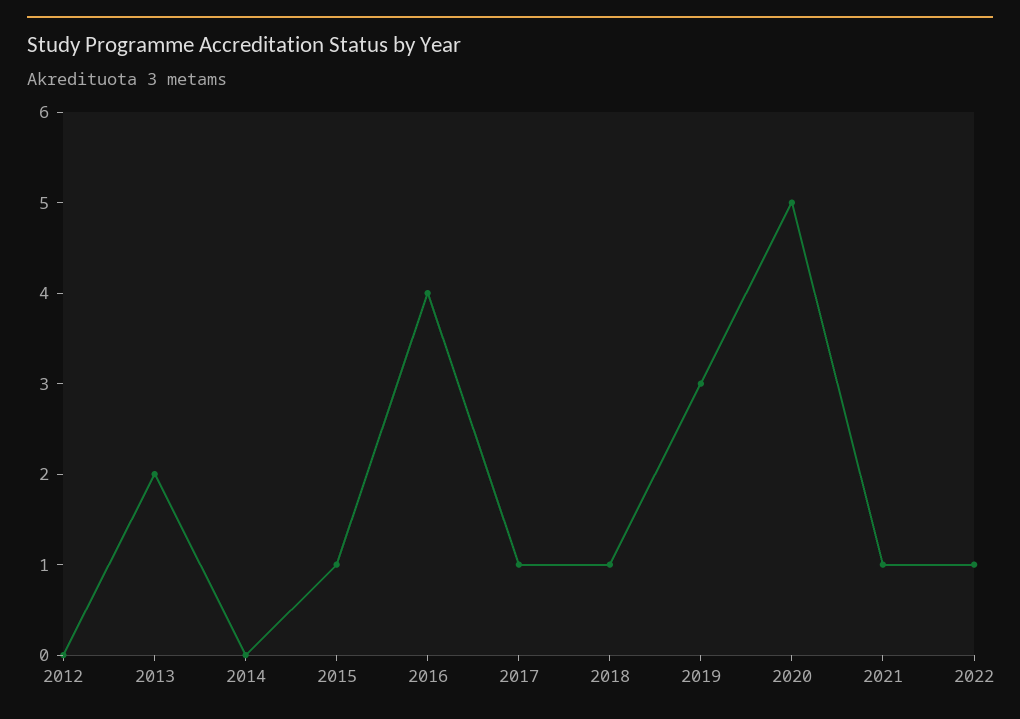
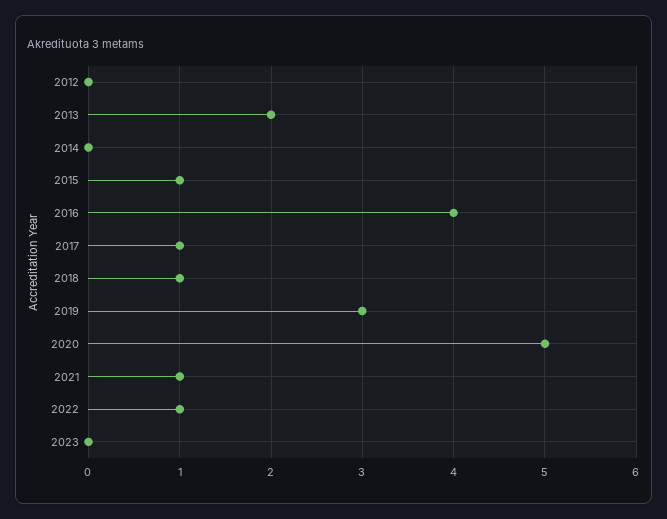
2023: none -> 0

